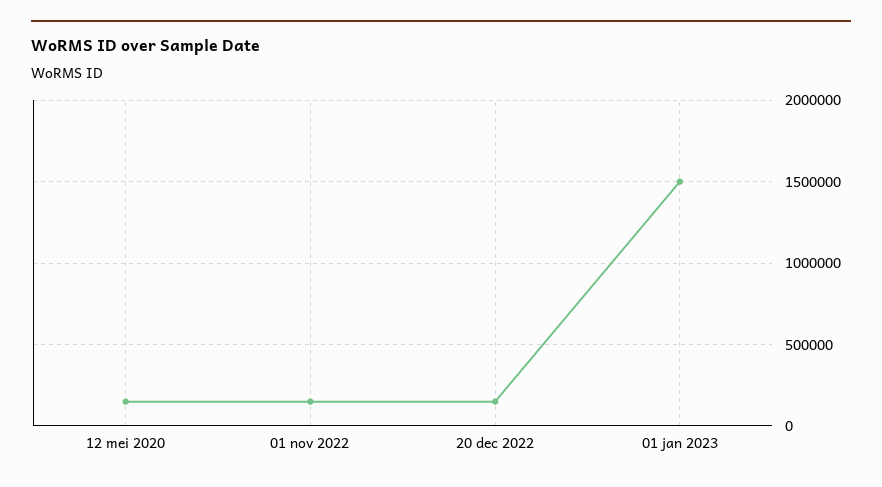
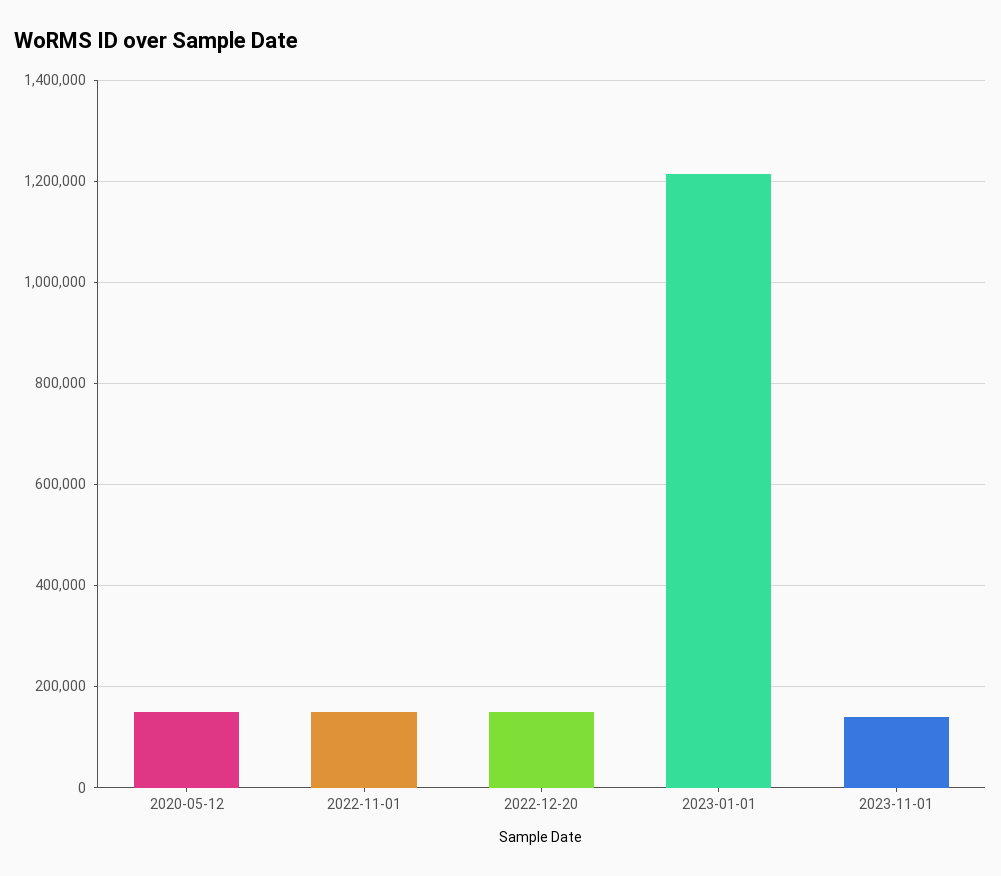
01 jan 2023: 1500000 -> 1220000
2023-11-01: none -> 140000

